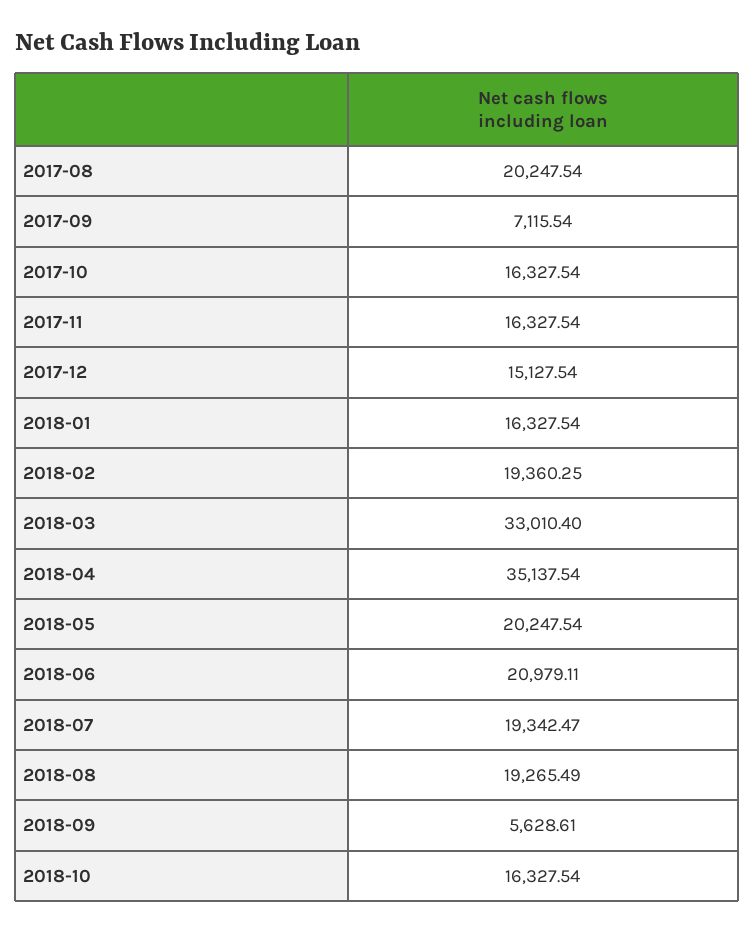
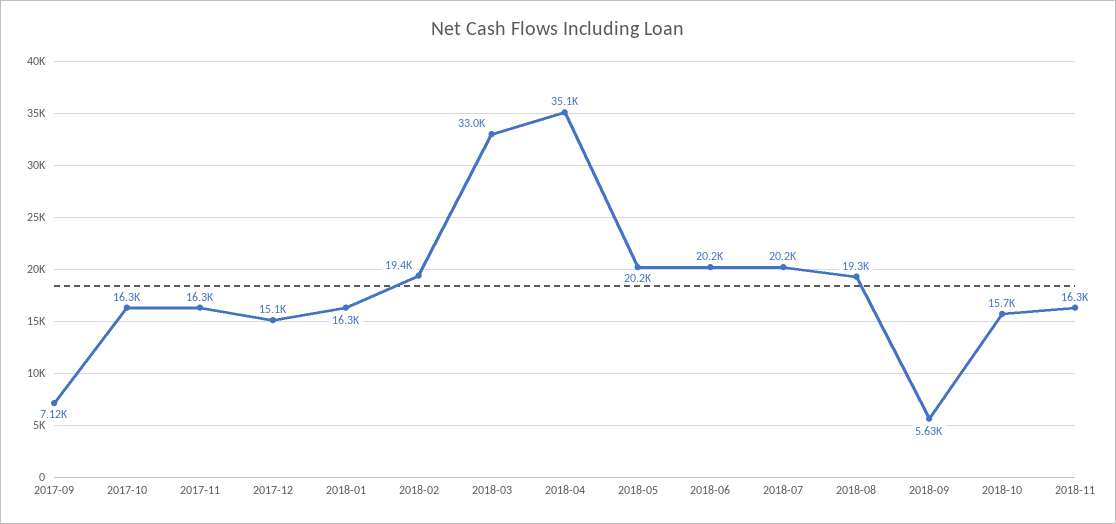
2017-08: 20247.54 -> none
2018-06: 20979.11 -> 20200
2018-07: 19342.47 -> 20200
2018-10: 16327.54 -> 15700
2018-11: none -> 16300

